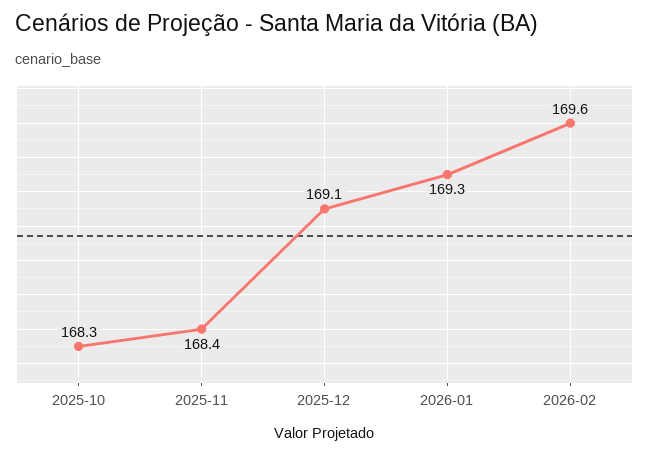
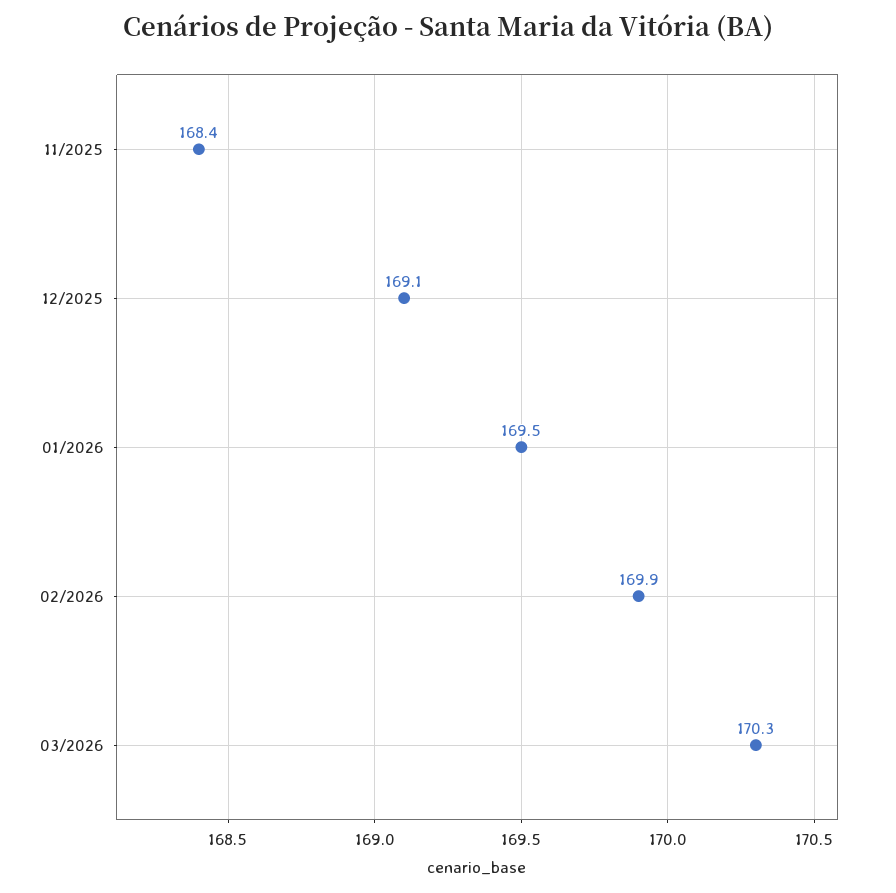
2025-10: 168.3 -> none
2026-01: 169.3 -> 169.5
2026-02: 169.6 -> 169.9
03/2026: none -> 170.3

